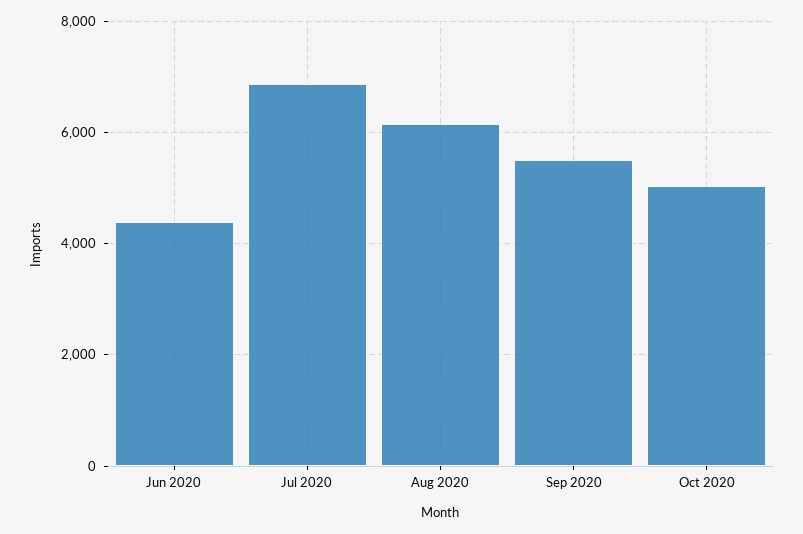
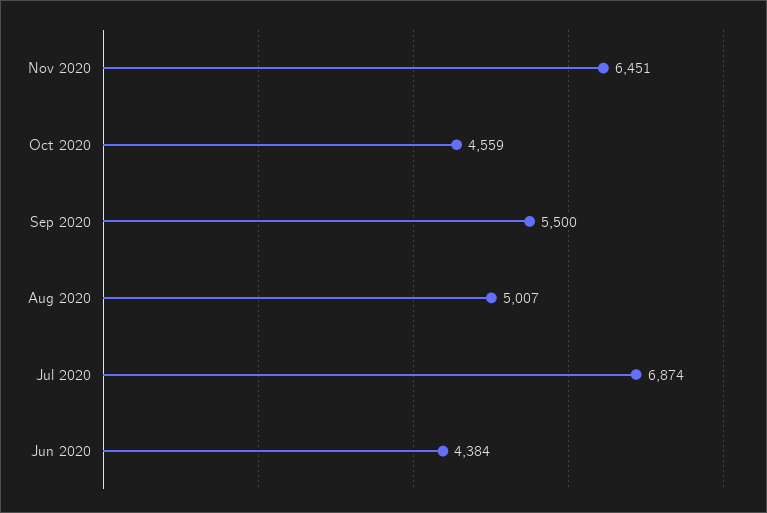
Aug 2020: 6200 -> 5007
Oct 2020: 5000 -> 4559
Nov 2020: none -> 6451

